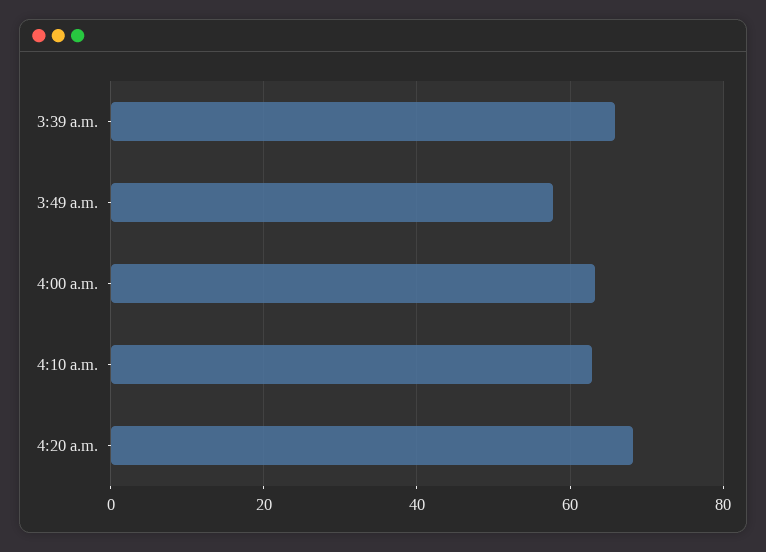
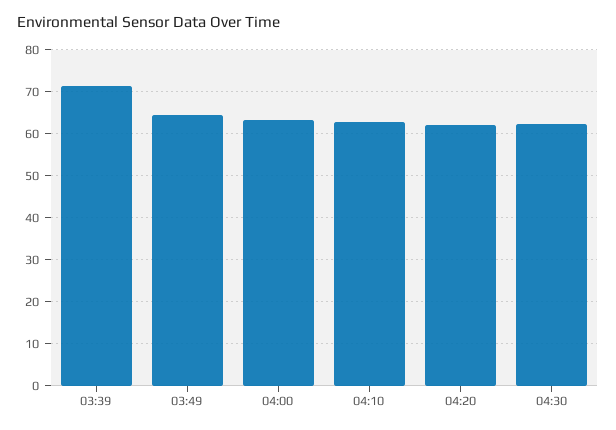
3:39 a.m.: 66 -> 72
3:49 a.m.: 58 -> 64
4:20 a.m.: 68 -> 62
04:30: none -> 62

